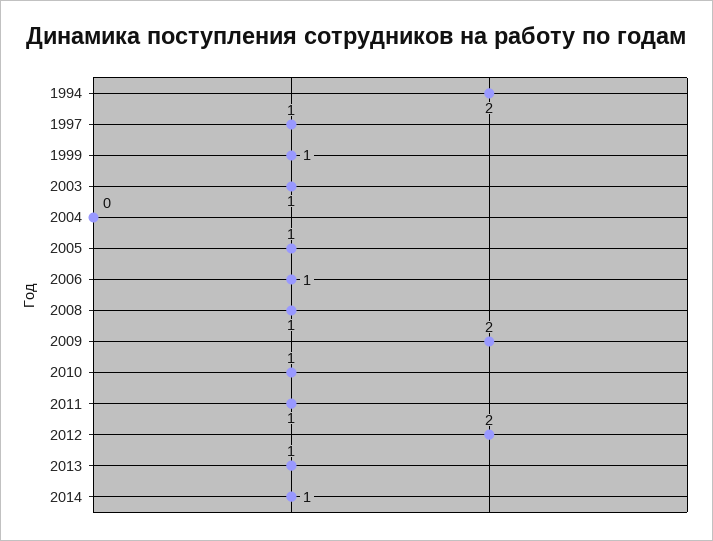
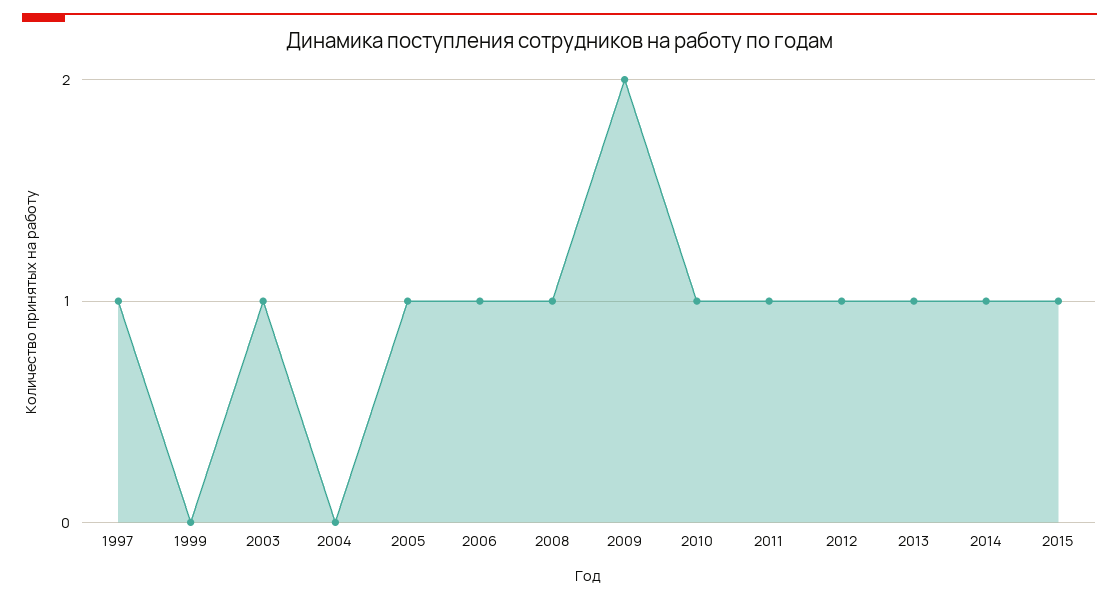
1994: 2 -> none
1999: 1 -> 0
2012: 2 -> 1
2015: none -> 1

